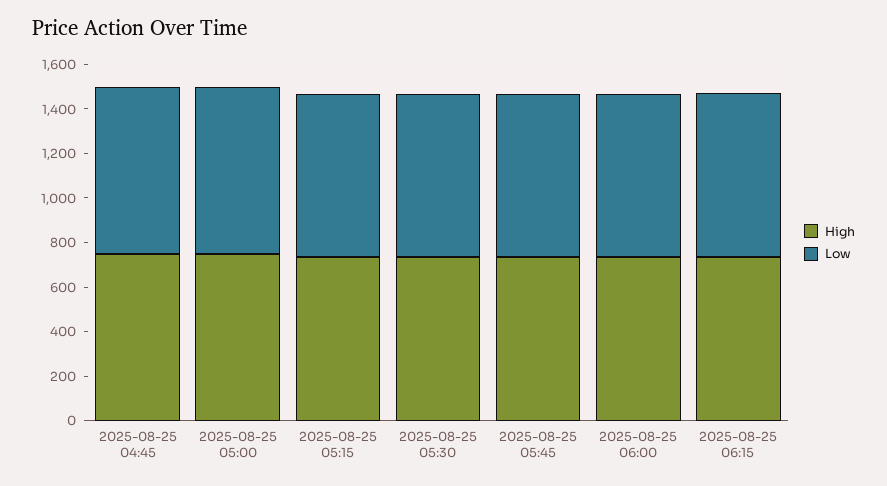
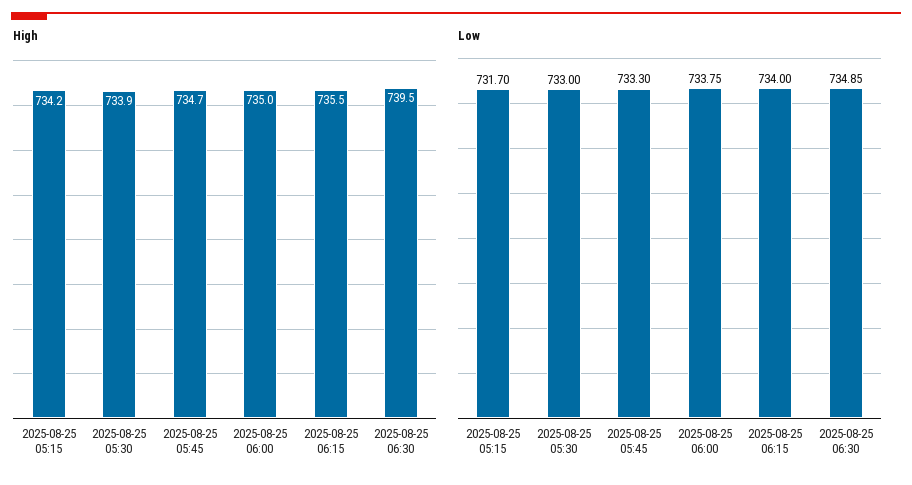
High, 2025-08-25 04:45: 750 -> none
Low, 2025-08-25 04:45: 750 -> none
High, 2025-08-25 05:00: 750 -> none
Low, 2025-08-25 05:00: 750 -> none
High, 2025-08-25 06:30: none -> 739.5
Low, 2025-08-25 06:30: none -> 734.85

